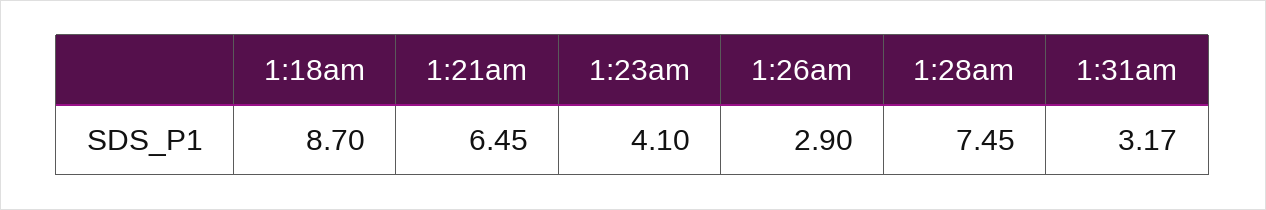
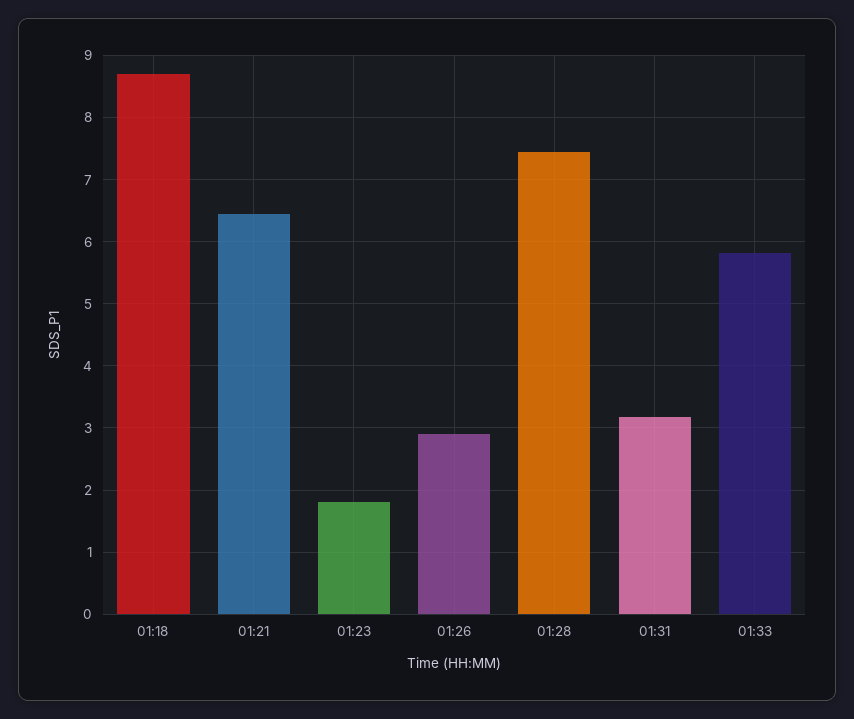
1:23am: 4.1 -> 1.8
01:33: none -> 5.8

